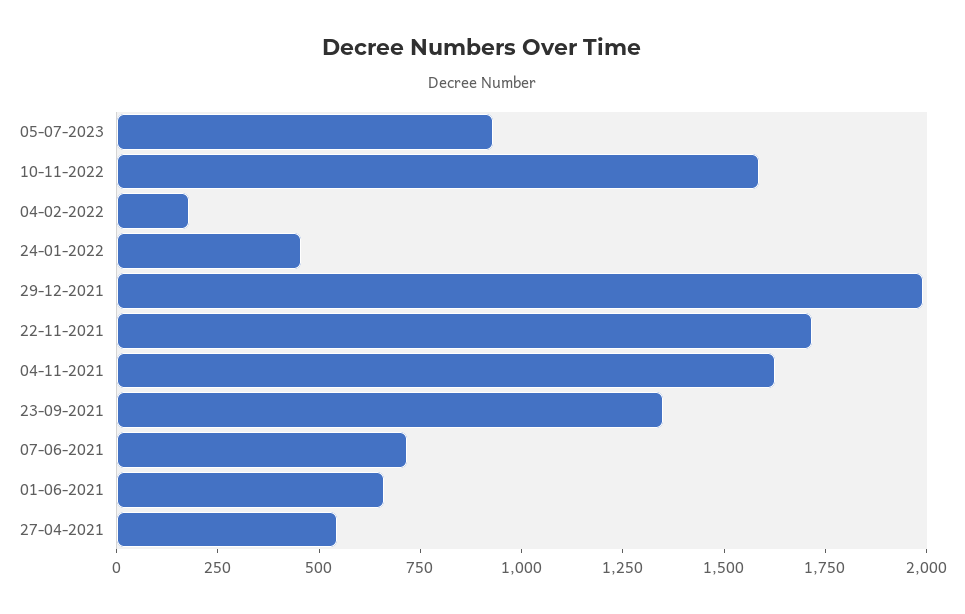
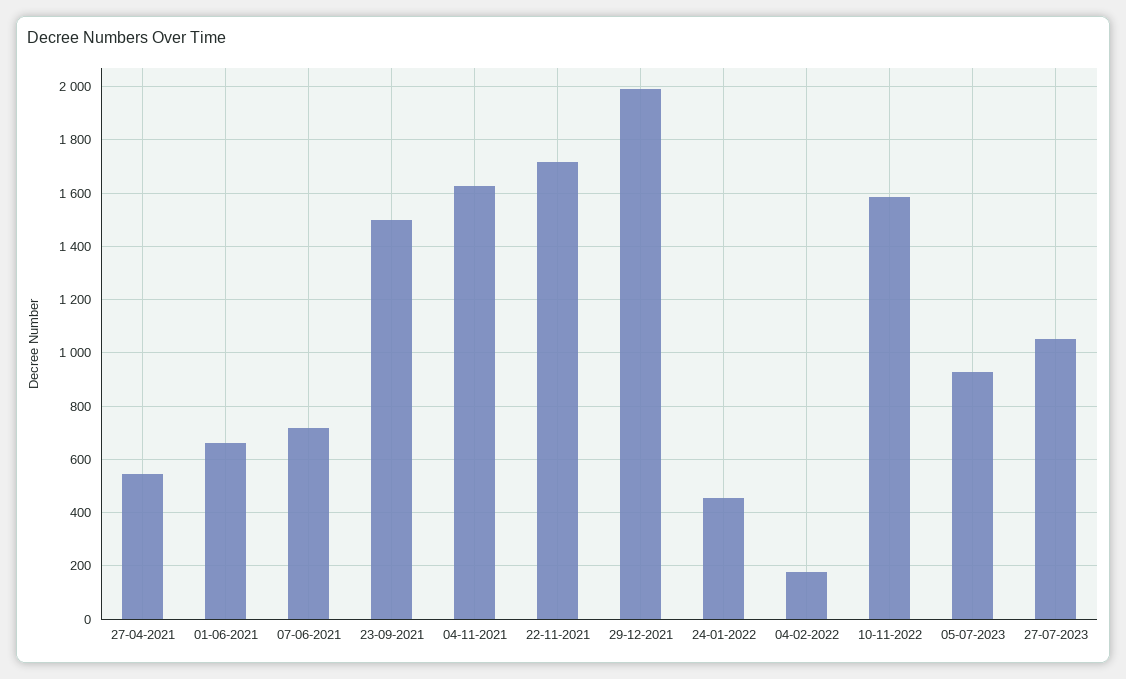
23-09-2021: 1350 -> 1500
27-07-2023: none -> 1050

